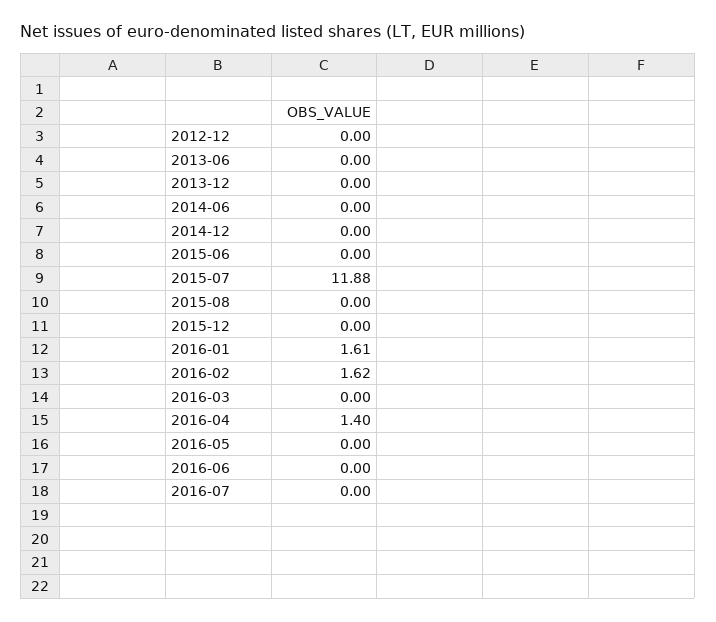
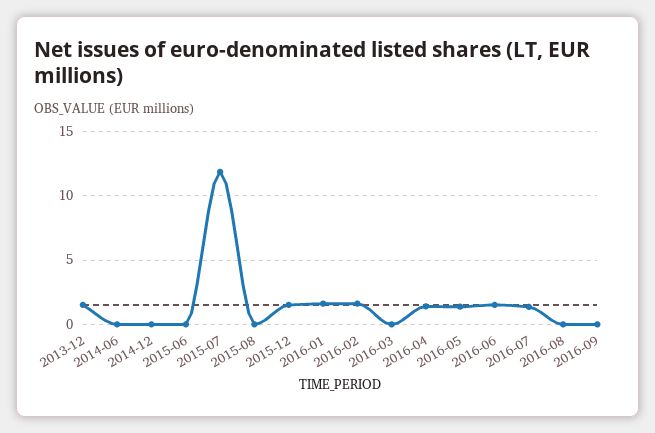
2012-12: 0 -> none
2013-06: 0 -> none
2013-12: 0 -> 1.5
2015-12: 0 -> 1.5
2016-05: 0 -> 1.5
2016-06: 0 -> 1.5
2016-07: 0 -> 1.5
2016-08: none -> 0
2016-09: none -> 0

